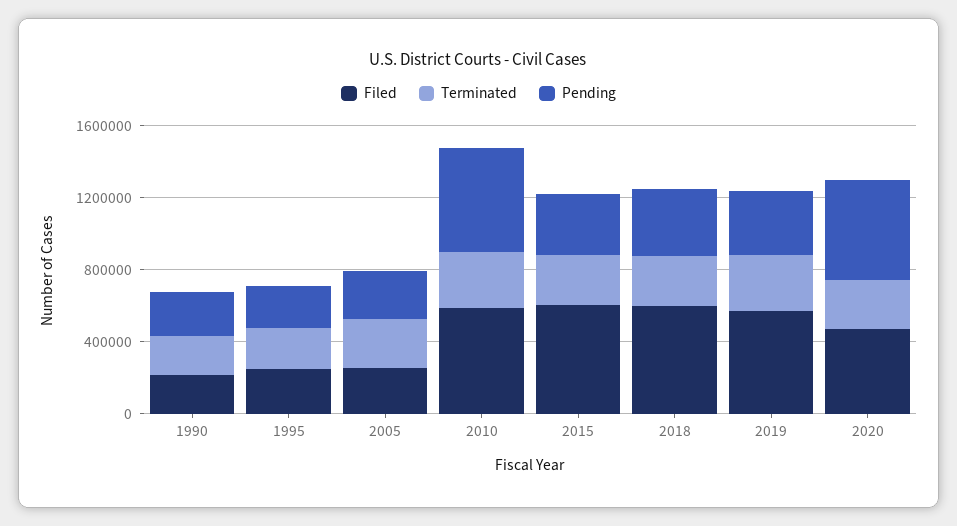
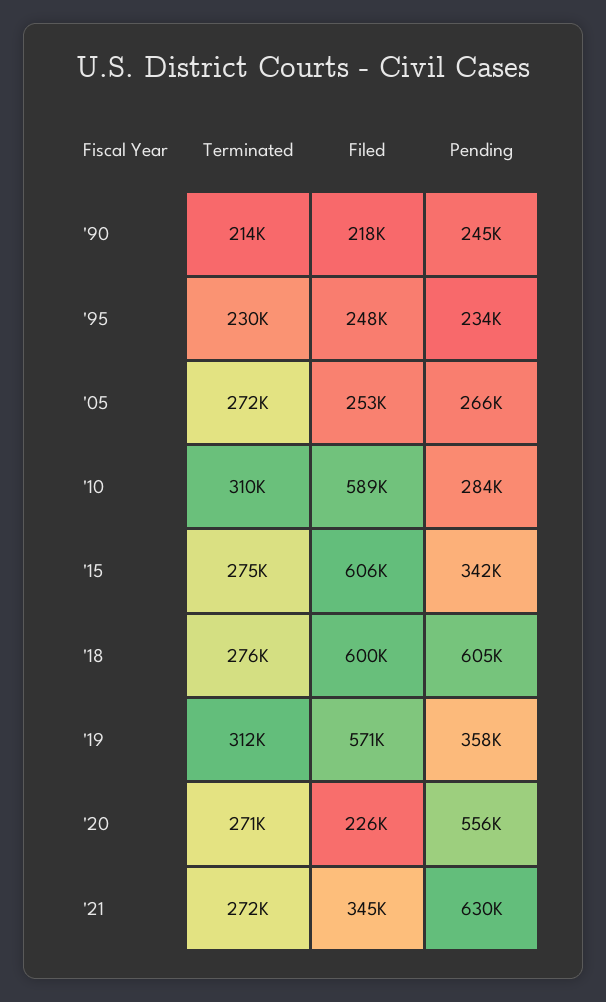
Pending, 2010: 600000 -> 284000
Pending, 2018: 400000 -> 605000
Filed, 2020: 500000 -> 226000
Terminated, '21: none -> 272000
Filed, '21: none -> 345000
Pending, '21: none -> 630000

